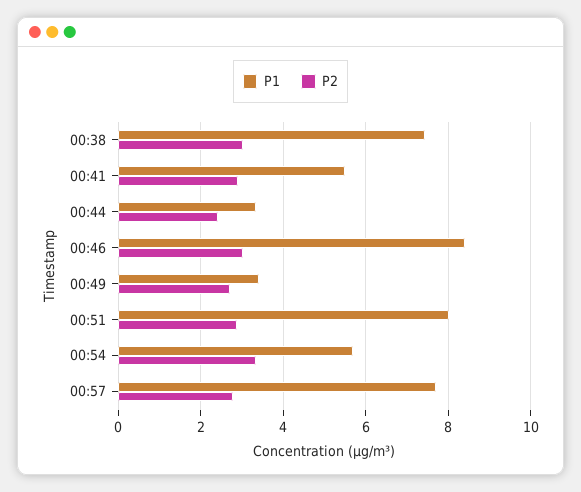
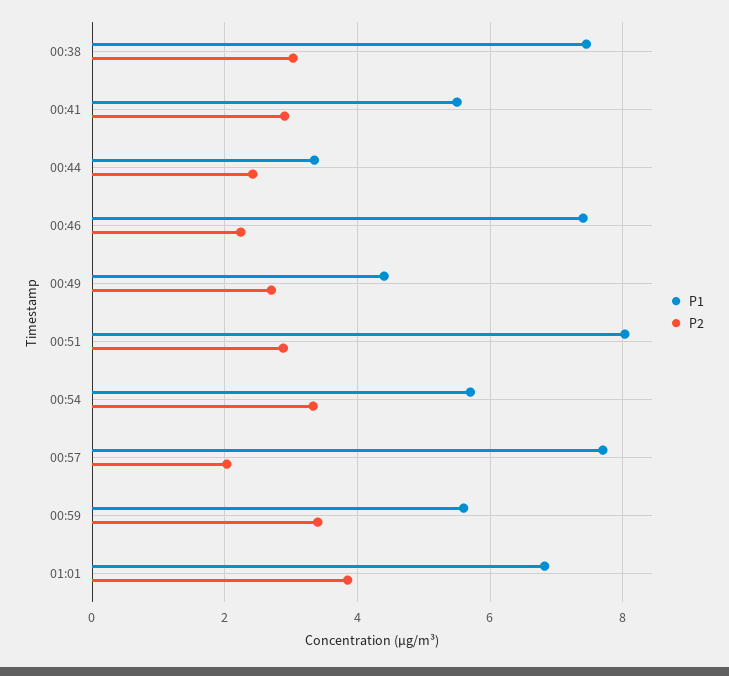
P1, 00:46: 8.4 -> 7.4
P2, 00:46: 3 -> 2.2
P1, 00:49: 3.4 -> 4.4
P2, 00:57: 2.8 -> 2
P1, 00:59: none -> 5.6
P2, 00:59: none -> 3.4
P1, 01:01: none -> 6.8
P2, 01:01: none -> 3.8

